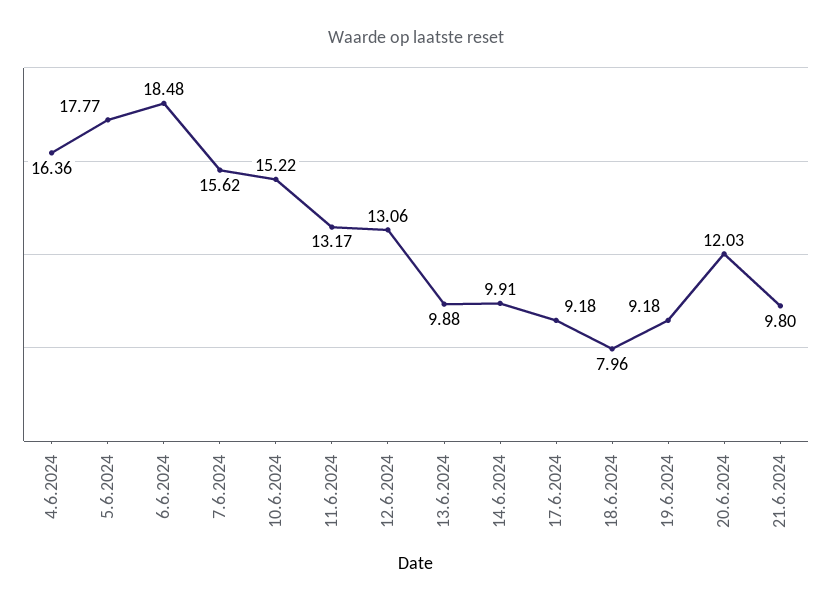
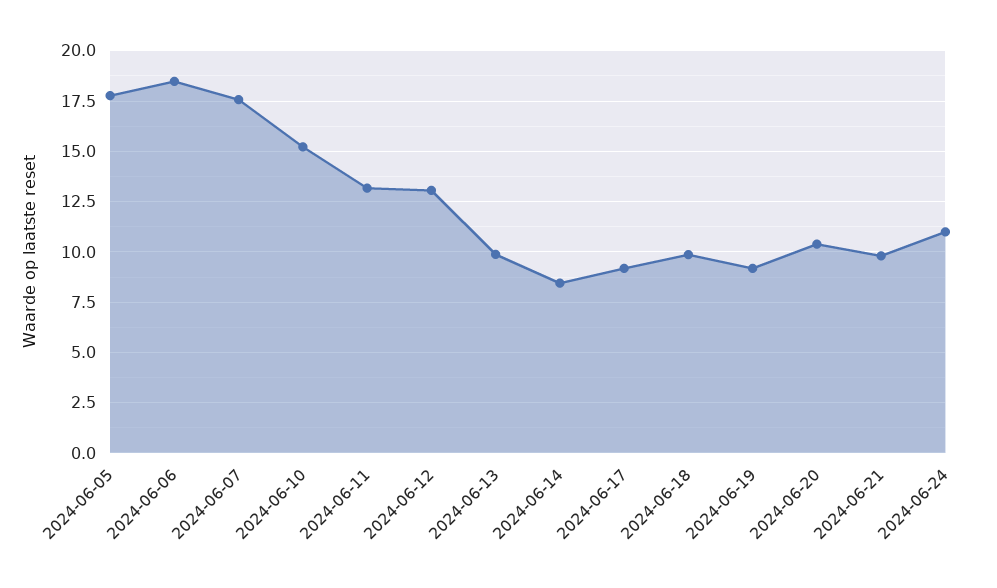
4.6.2024: 16.36 -> none
7.6.2024: 15.62 -> 17.5
14.6.2024: 9.91 -> 8.5
18.6.2024: 7.96 -> 10
20.6.2024: 12.03 -> 10.5
2024-06-24: none -> 11

